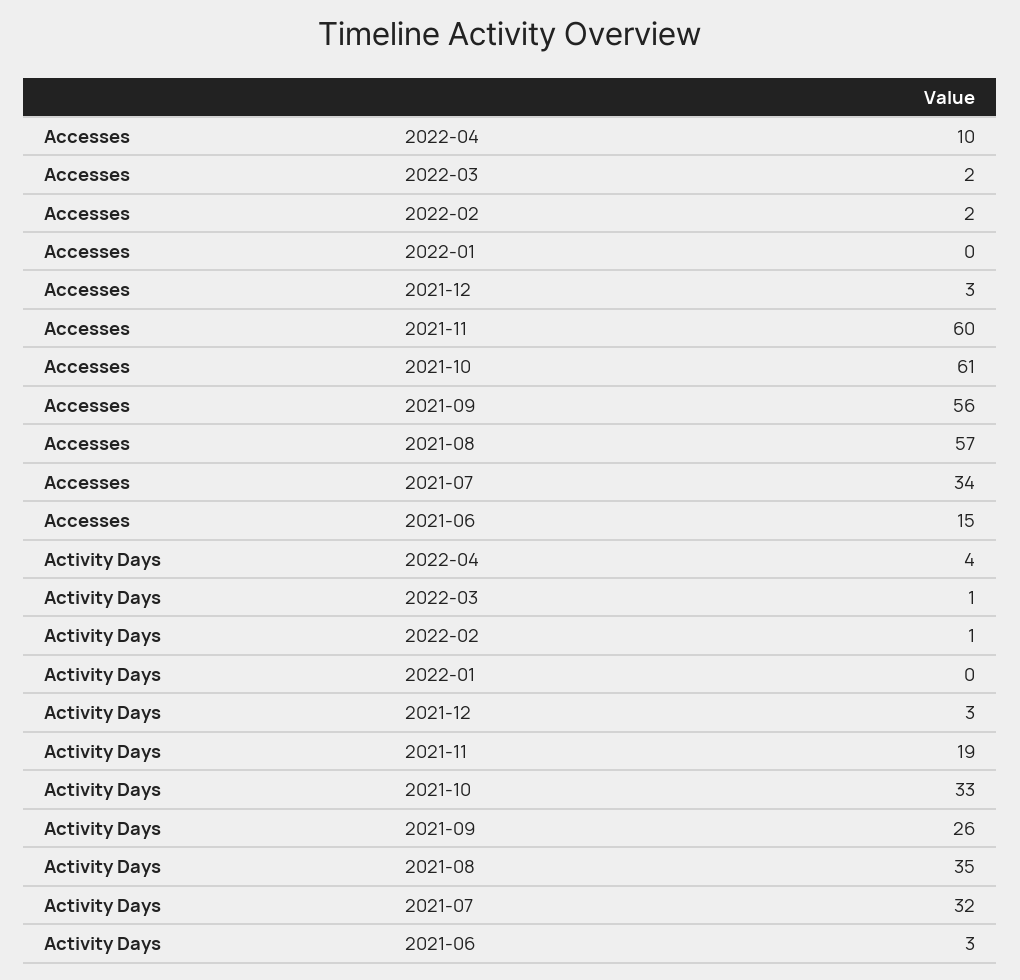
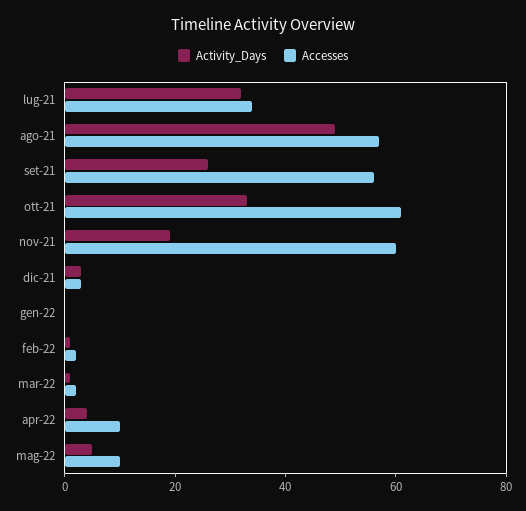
Accesses, 2021-06: 15 -> none
Activity Days, 2021-08: 35 -> 50
Activity Days, 2021-06: 3 -> none
Activity Days, mag-22: none -> 5
Accesses, mag-22: none -> 10

